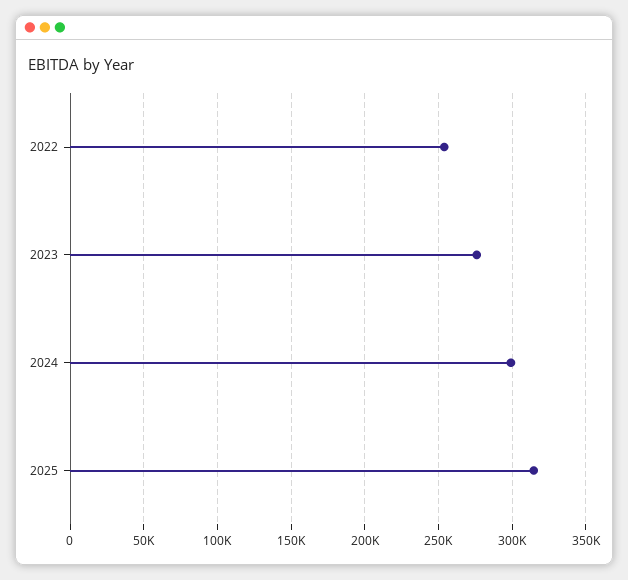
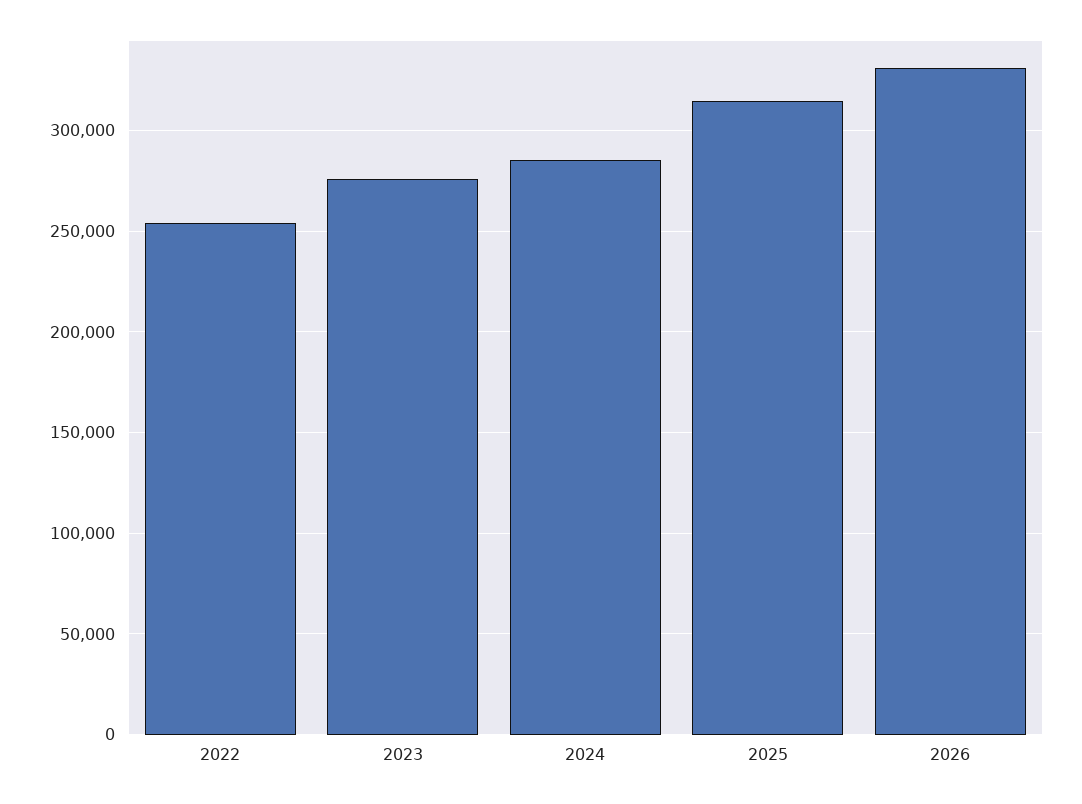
2024: 300000 -> 285000
2026: none -> 330000

